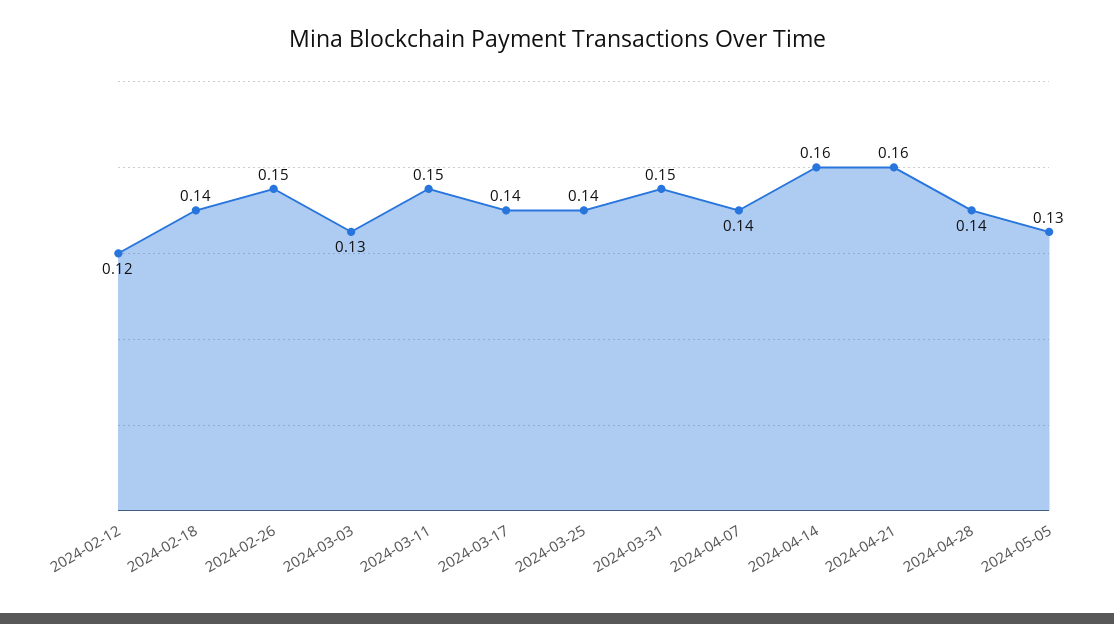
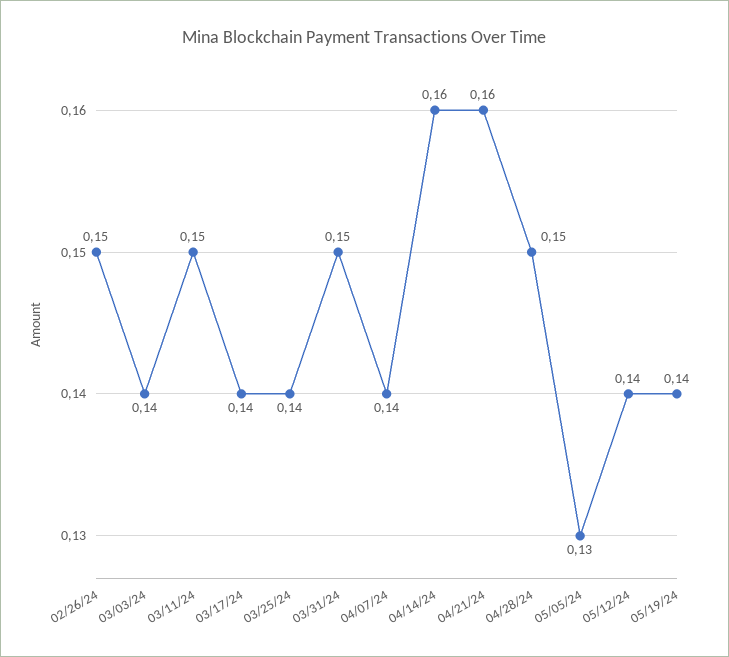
2024-02-12: 0.12 -> none
2024-02-18: 0.14 -> none
2024-03-03: 0.13 -> 0.14
2024-04-28: 0.14 -> 0.15
05/12/24: none -> 0.14
05/19/24: none -> 0.14

